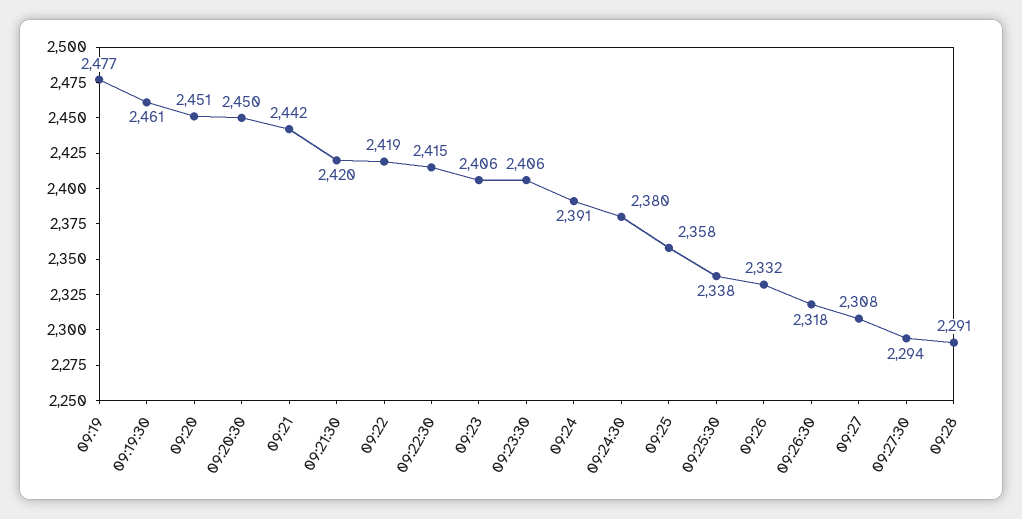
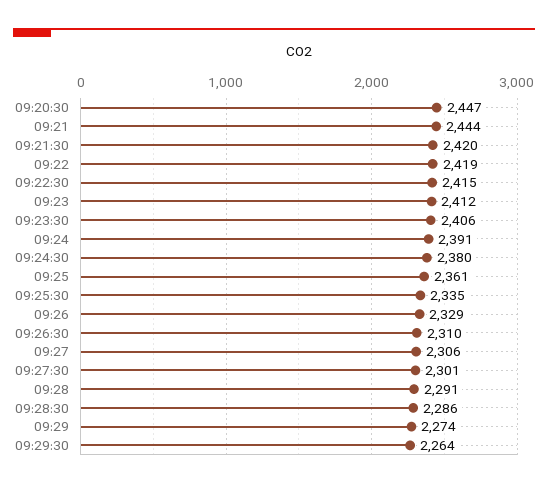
09:19: 2477 -> none
09:19:30: 2461 -> none
09:20: 2451 -> none
09:20:30: 2450 -> 2447
09:21: 2442 -> 2444
09:23: 2406 -> 2412
09:25: 2358 -> 2361
09:25:30: 2338 -> 2335
09:26: 2332 -> 2329
09:26:30: 2318 -> 2310
09:27: 2308 -> 2306
09:27:30: 2294 -> 2301
09:28:30: none -> 2286
09:29: none -> 2274
09:29:30: none -> 2264

